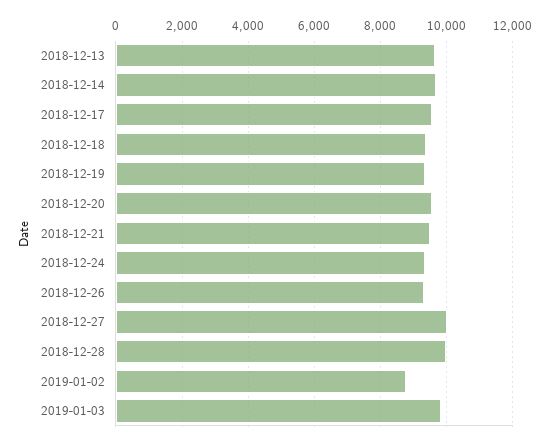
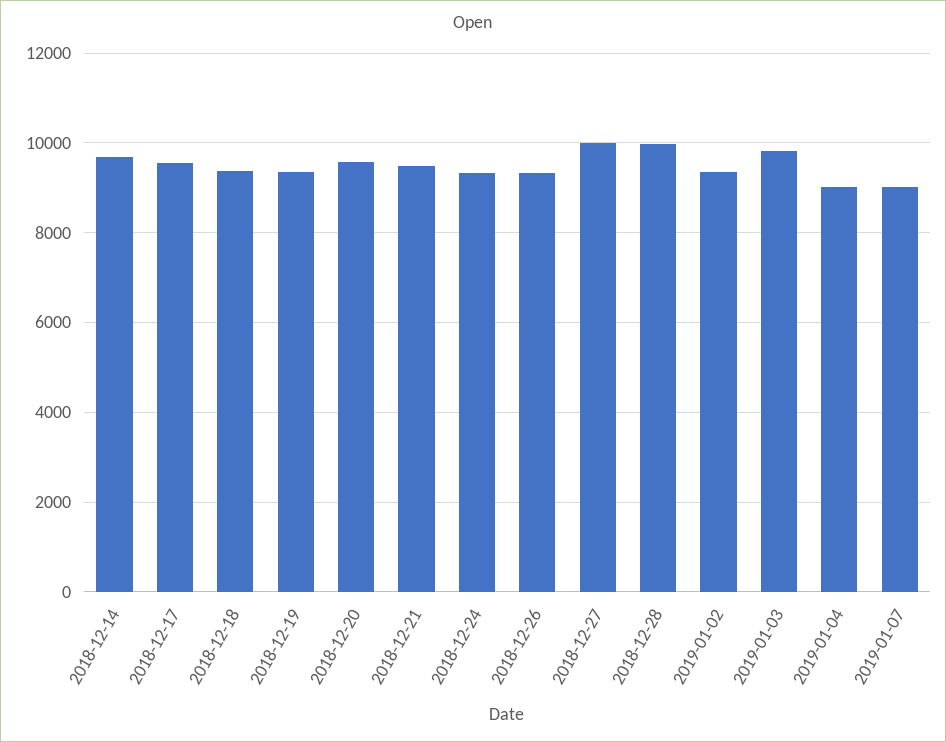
2018-12-13: 9600 -> none
2019-01-02: 8800 -> 9400
2019-01-04: none -> 9000
2019-01-07: none -> 9000

